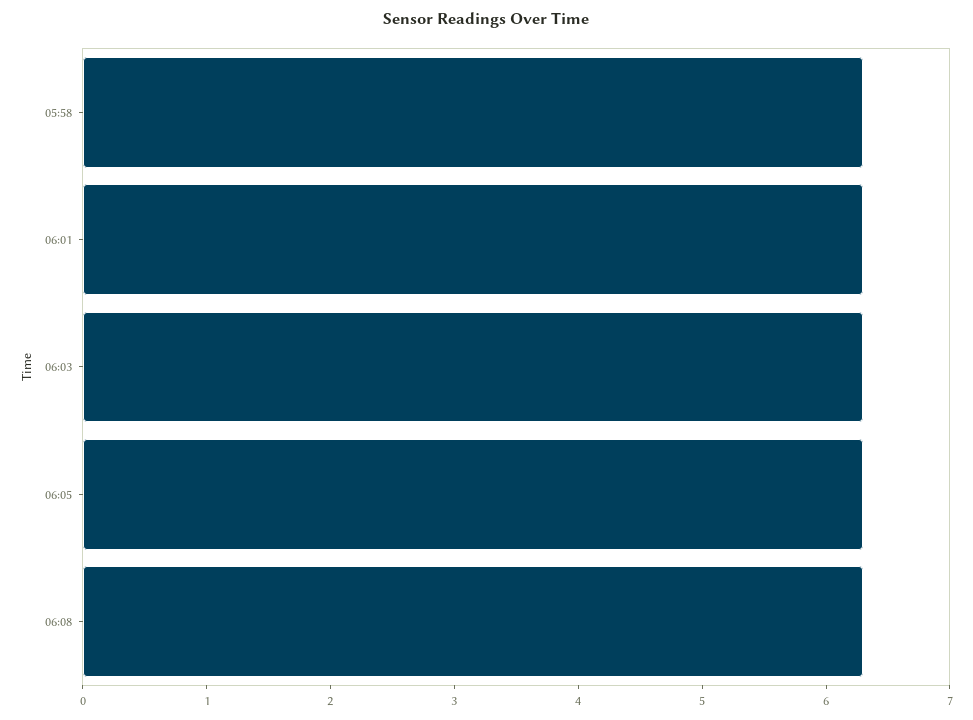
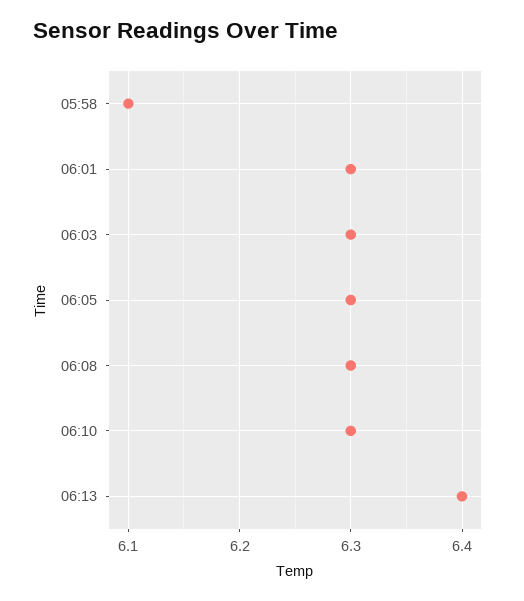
05:58: 6.3 -> 6.1
06:10: none -> 6.3
06:13: none -> 6.4

